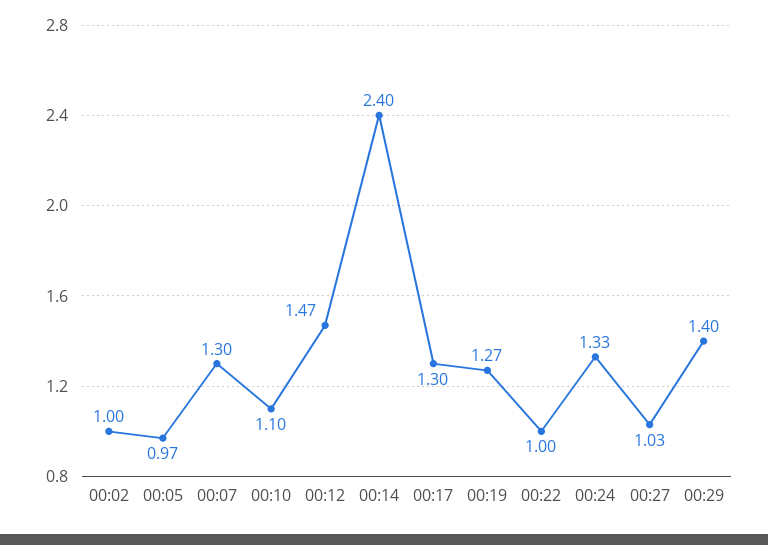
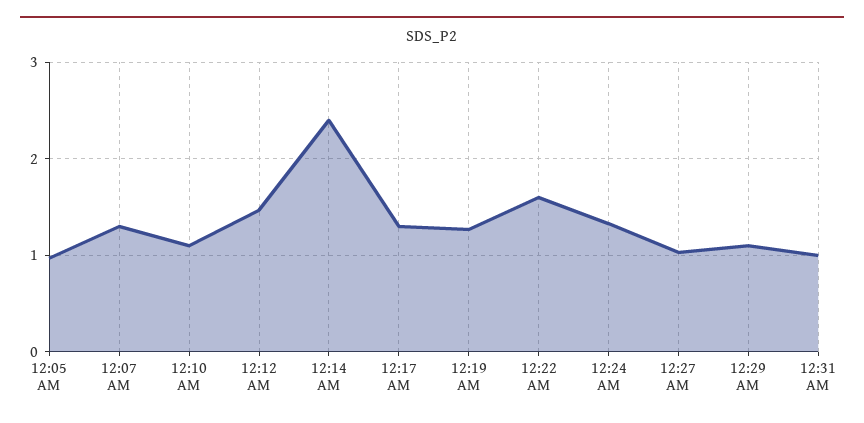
00:02: 1 -> none
00:22: 1 -> 1.6
00:29: 1.4 -> 1.1
12:31 AM: none -> 1

